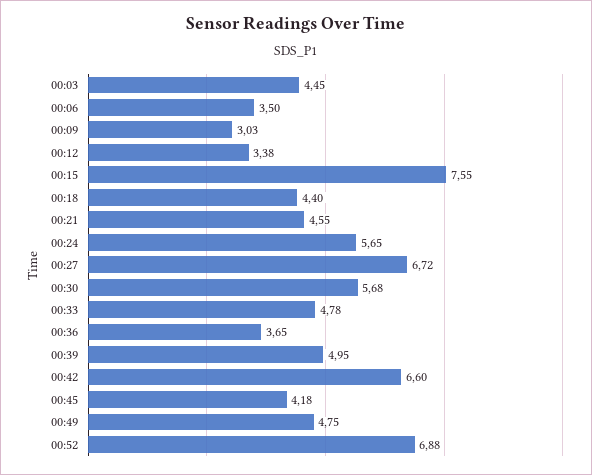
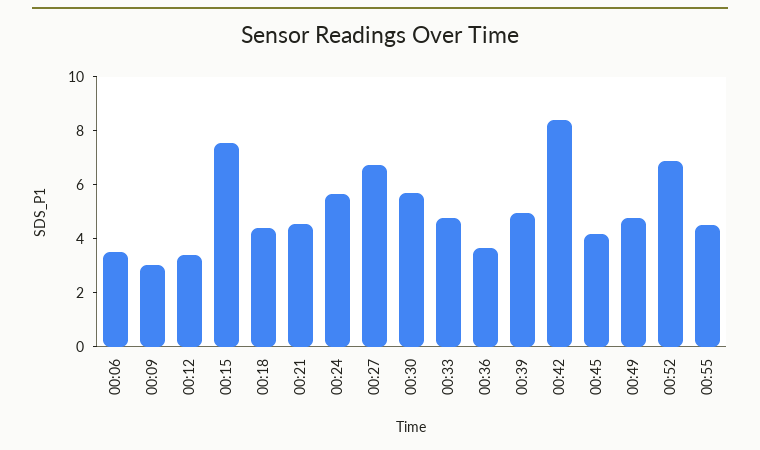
00:03: 4.45 -> none
00:42: 6.6 -> 8.5
00:55: none -> 4.5

